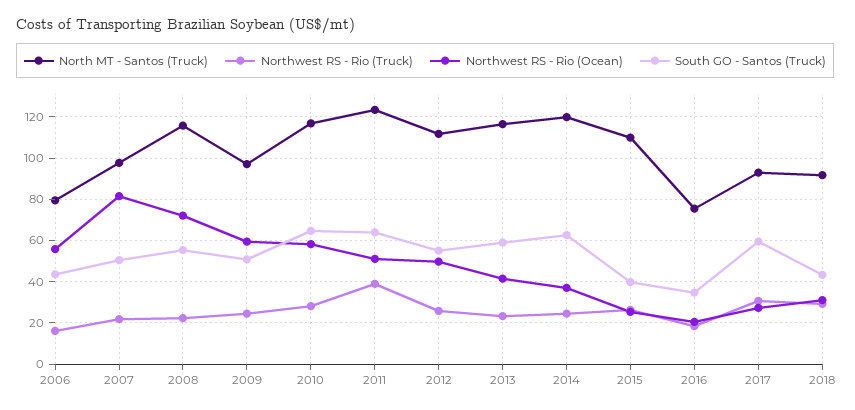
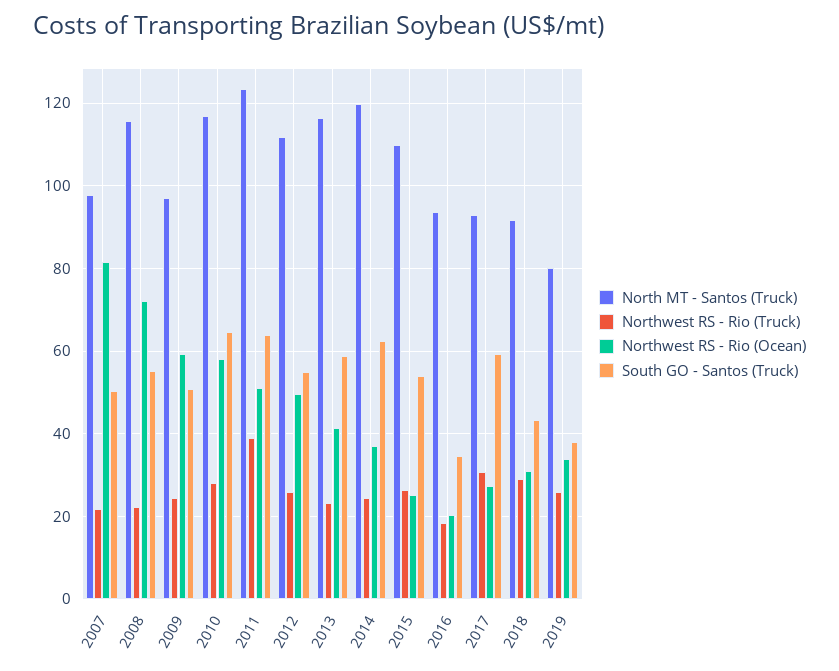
North MT - Santos (Truck), 2006: 80 -> none
Northwest RS - Rio (Truck), 2006: 15 -> none
Northwest RS - Rio (Ocean), 2006: 55 -> none
South GO - Santos (Truck), 2006: 45 -> none
South GO - Santos (Truck), 2015: 40 -> 54
North MT - Santos (Truck), 2016: 75 -> 94
North MT - Santos (Truck), 2019: none -> 80
Northwest RS - Rio (Truck), 2019: none -> 26
Northwest RS - Rio (Ocean), 2019: none -> 34
South GO - Santos (Truck), 2019: none -> 38

